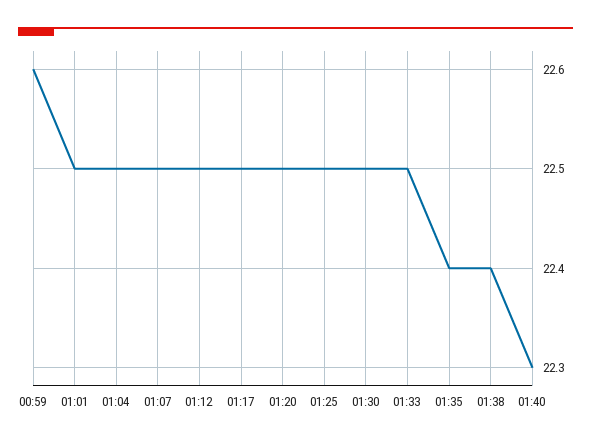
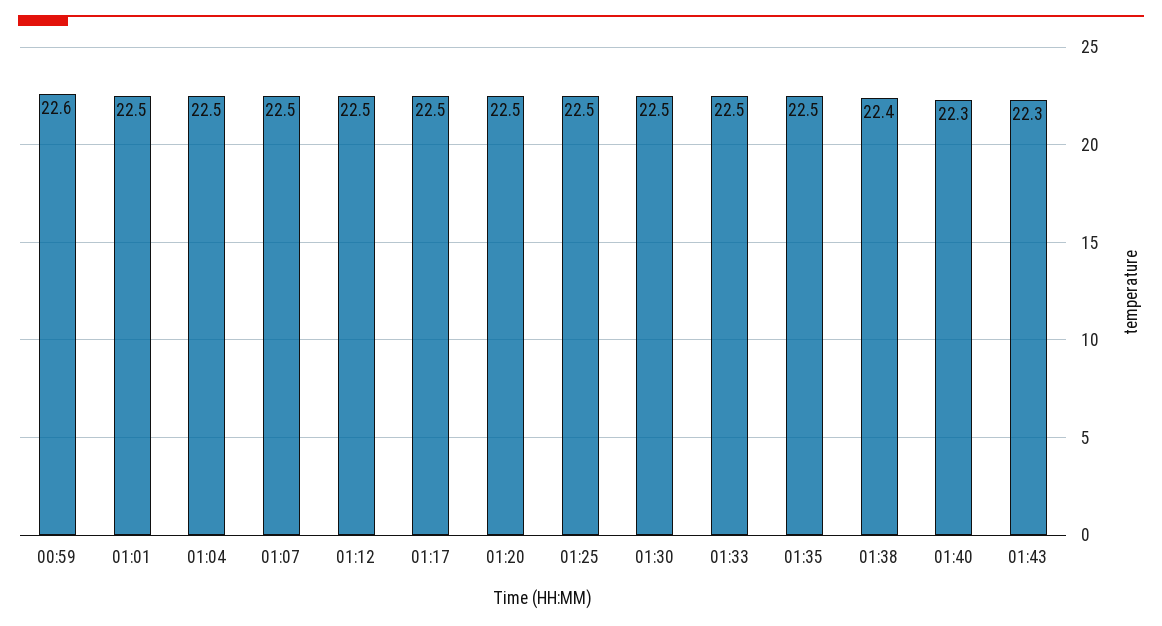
01:35: 22.4 -> 22.5
01:43: none -> 22.3

